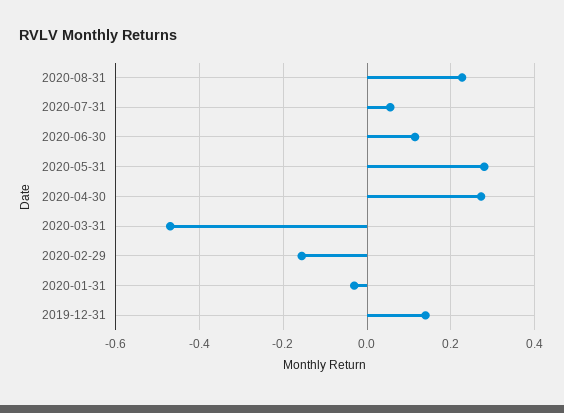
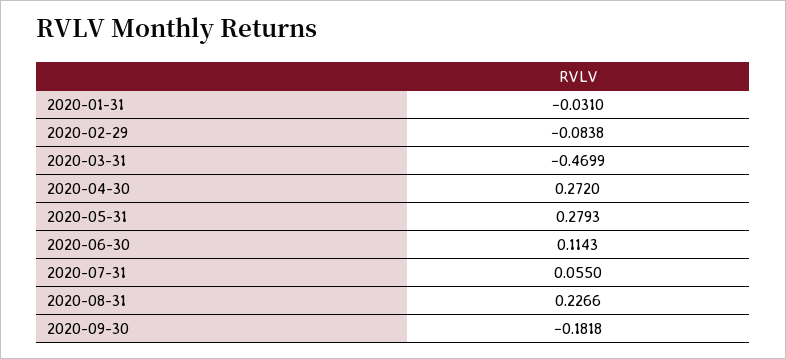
2020-02-29: -0.16 -> -0.0838
2019-12-31: 0.14 -> none
2020-09-30: none -> -0.1818

